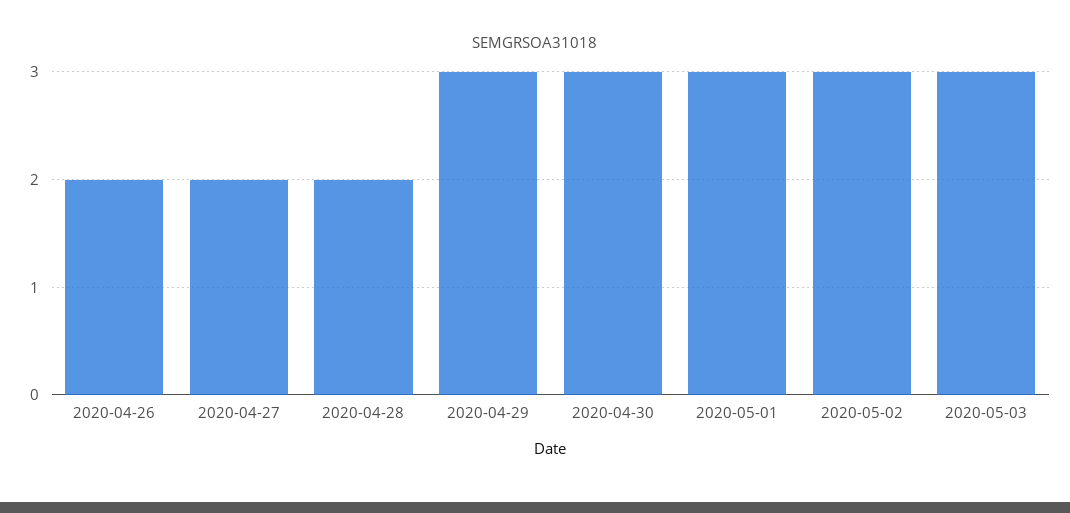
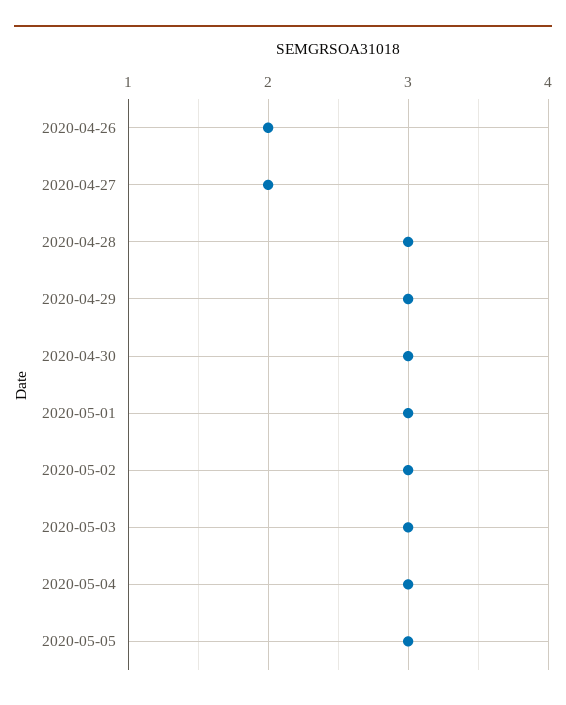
2020-04-28: 2 -> 3
2020-05-04: none -> 3
2020-05-05: none -> 3

